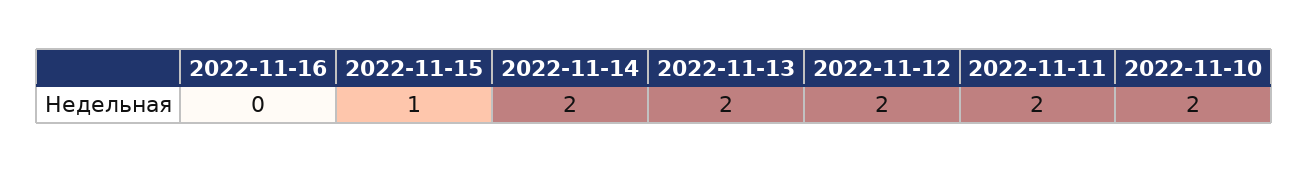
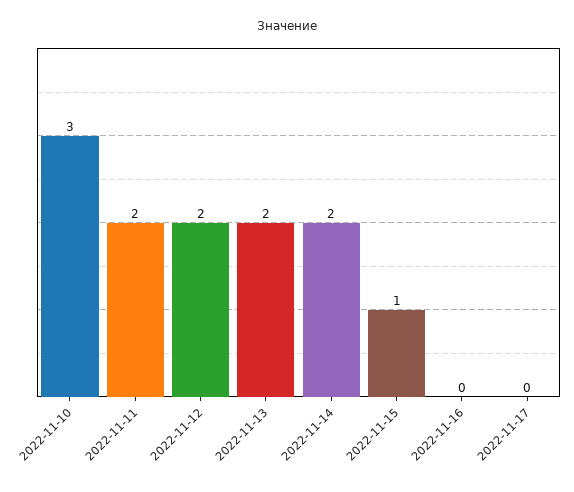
2022-11-10: 2 -> 3
2022-11-17: none -> 0

